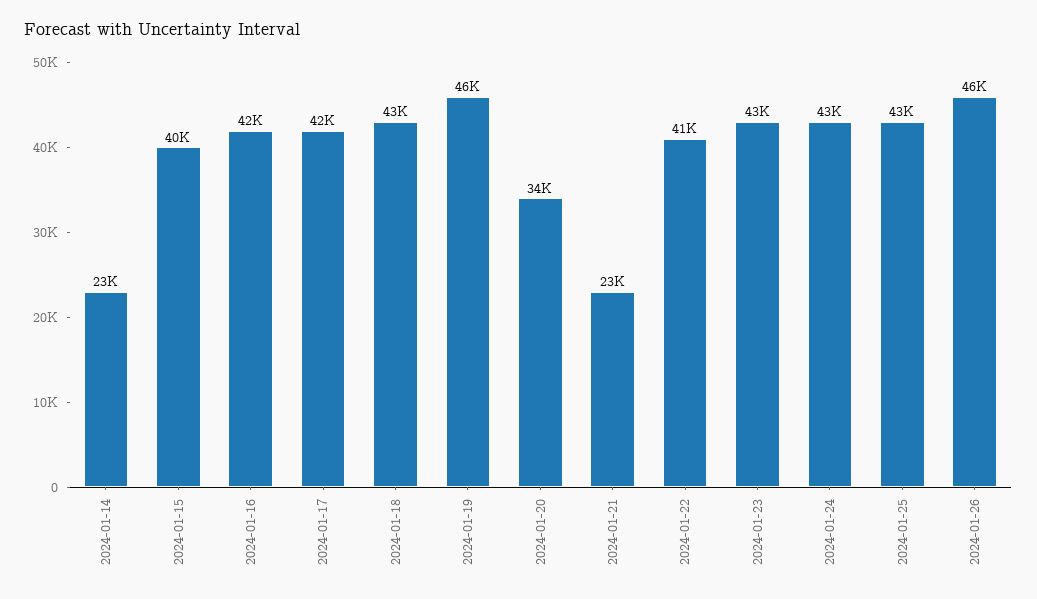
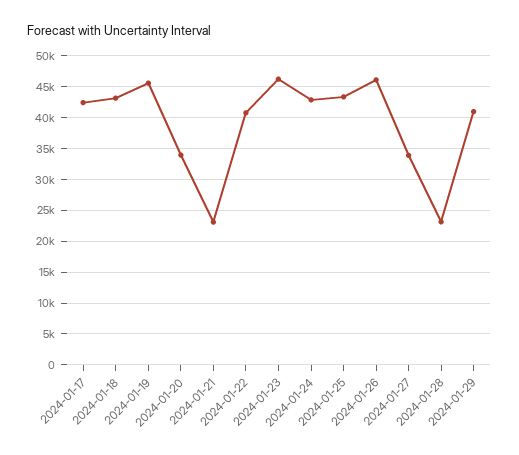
2024-01-14: 23000 -> none
2024-01-15: 40000 -> none
2024-01-16: 42000 -> none
2024-01-23: 43000 -> 46000
2024-01-27: none -> 34000
2024-01-28: none -> 23000
2024-01-29: none -> 41000

